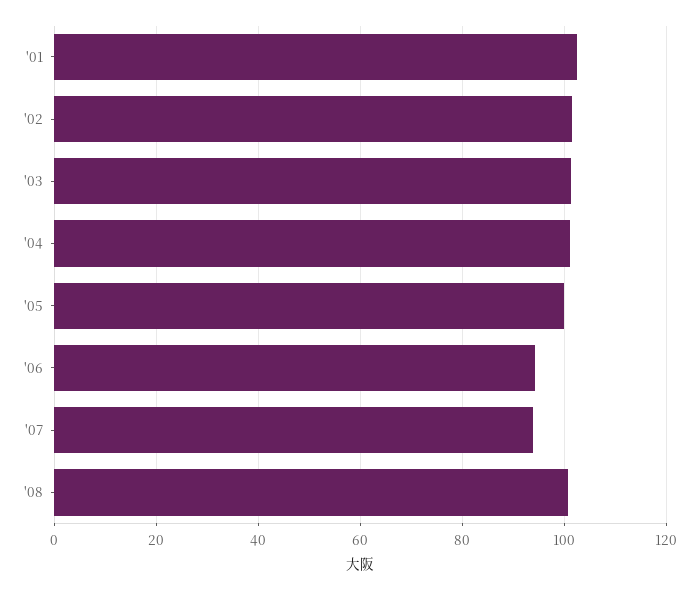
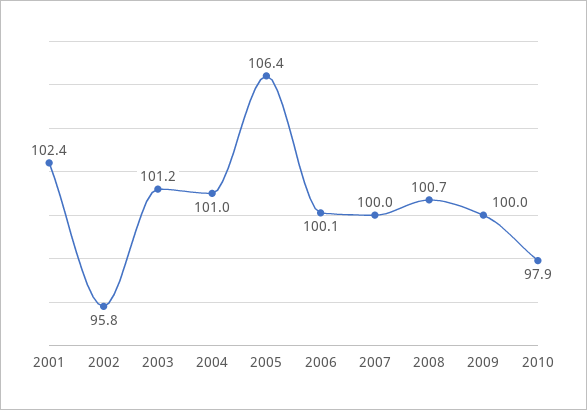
'02: 102 -> 95.8
'05: 100 -> 106.4
'06: 94 -> 100.1
'07: 94 -> 100
2009: none -> 100
2010: none -> 97.9

